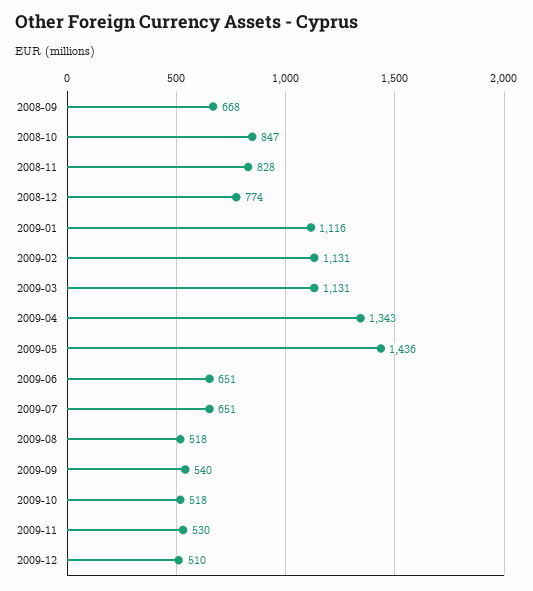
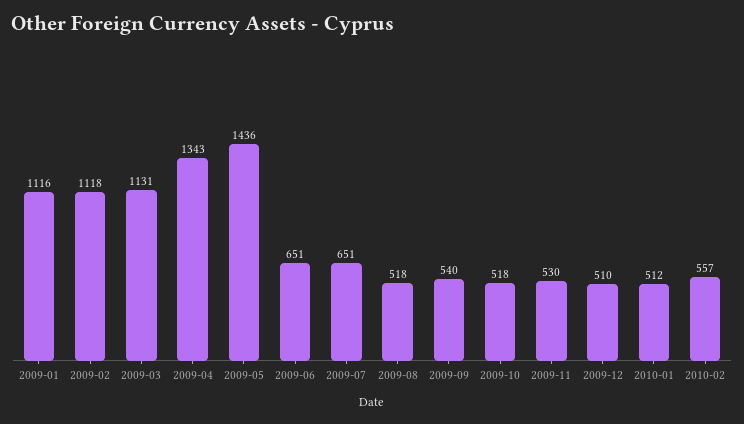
2008-09: 668 -> none
2008-10: 847 -> none
2008-11: 828 -> none
2008-12: 774 -> none
2009-02: 1131 -> 1118
2010-01: none -> 512
2010-02: none -> 557

